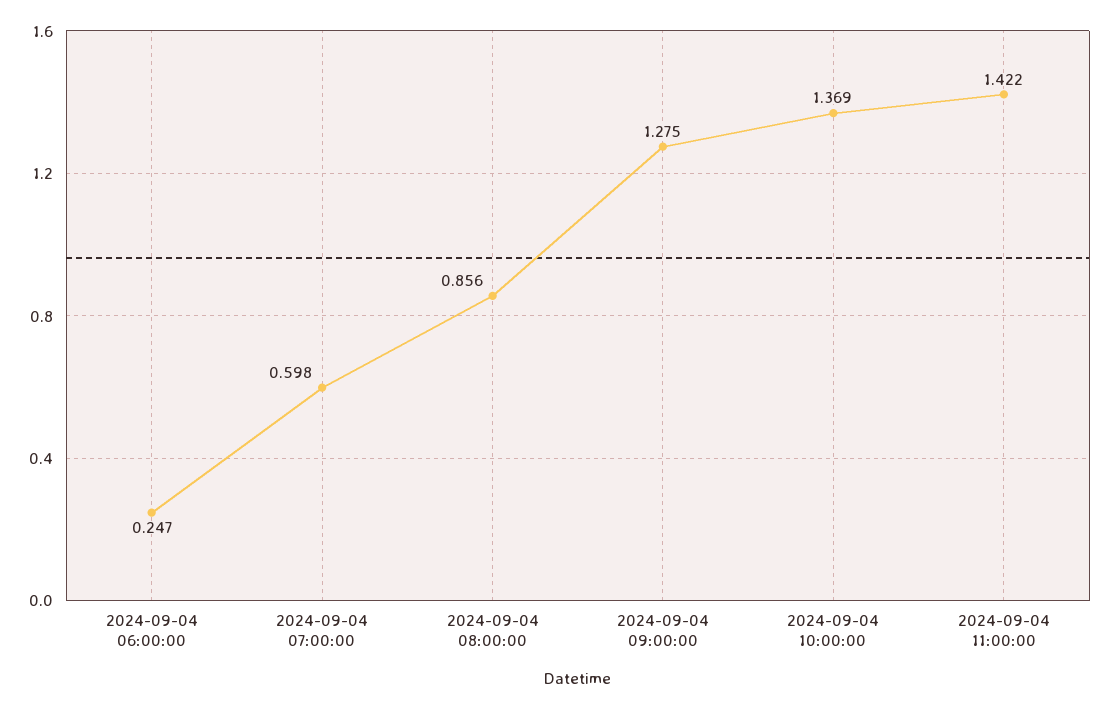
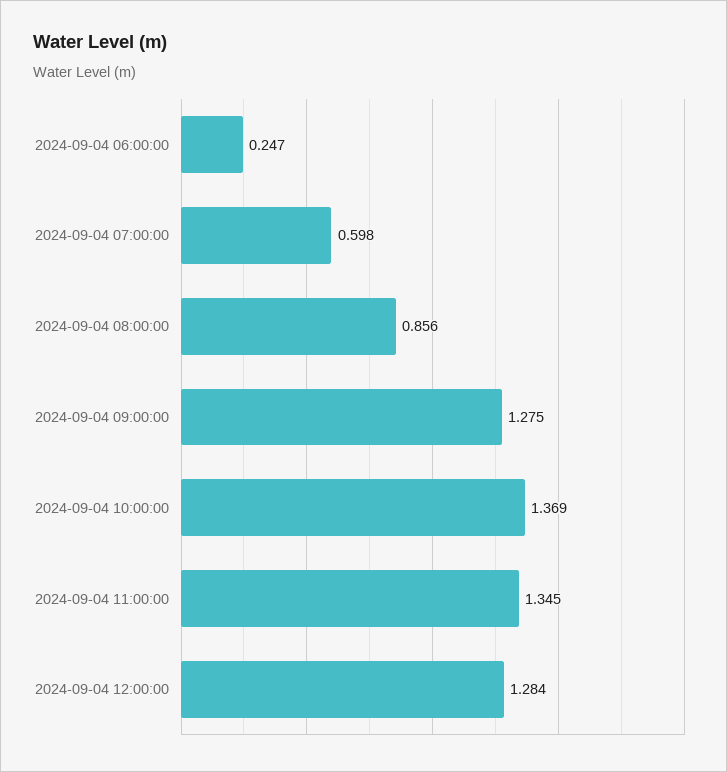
2024-09-04 11:00:00: 1.422 -> 1.345
2024-09-04 12:00:00: none -> 1.284

